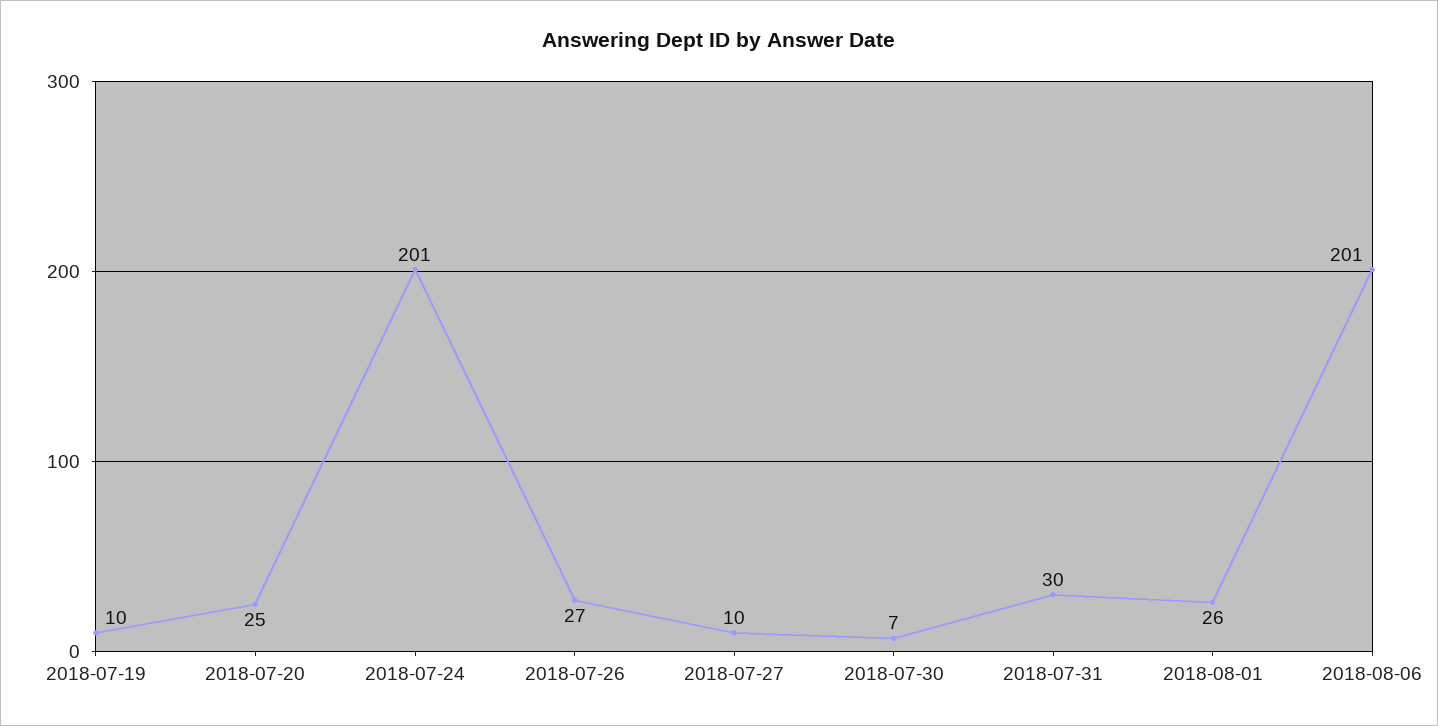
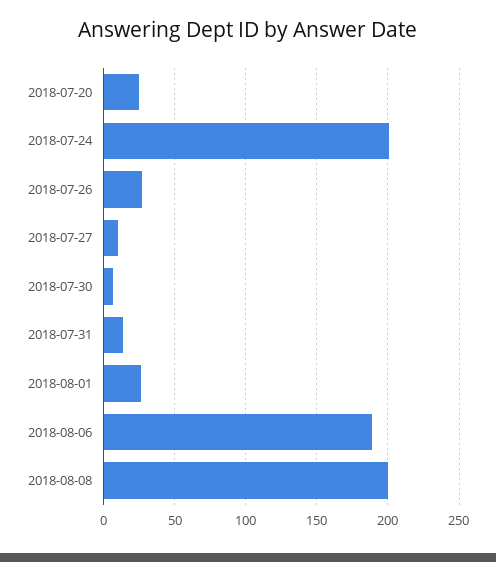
2018-07-19: 10 -> none
2018-07-31: 30 -> 15
2018-08-06: 201 -> 190
2018-08-08: none -> 200

